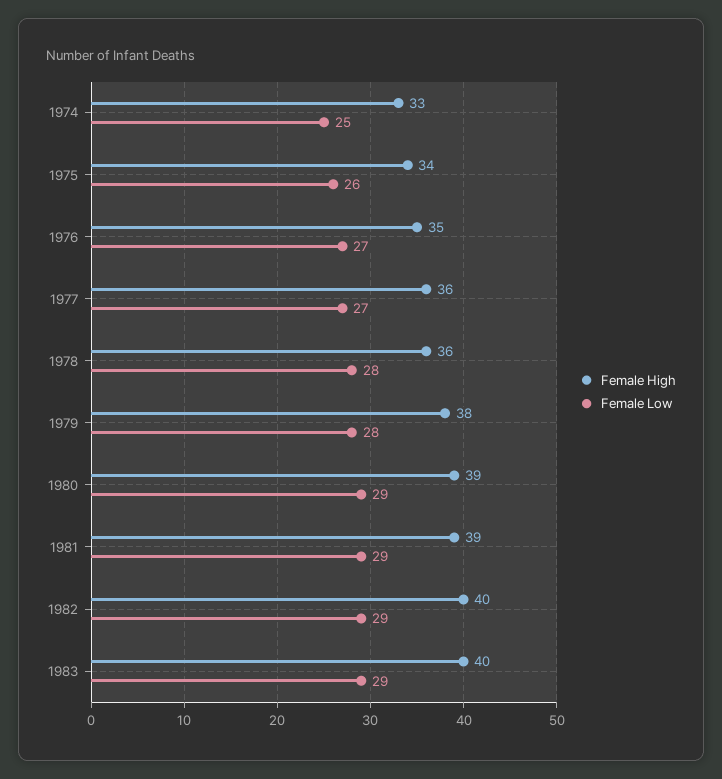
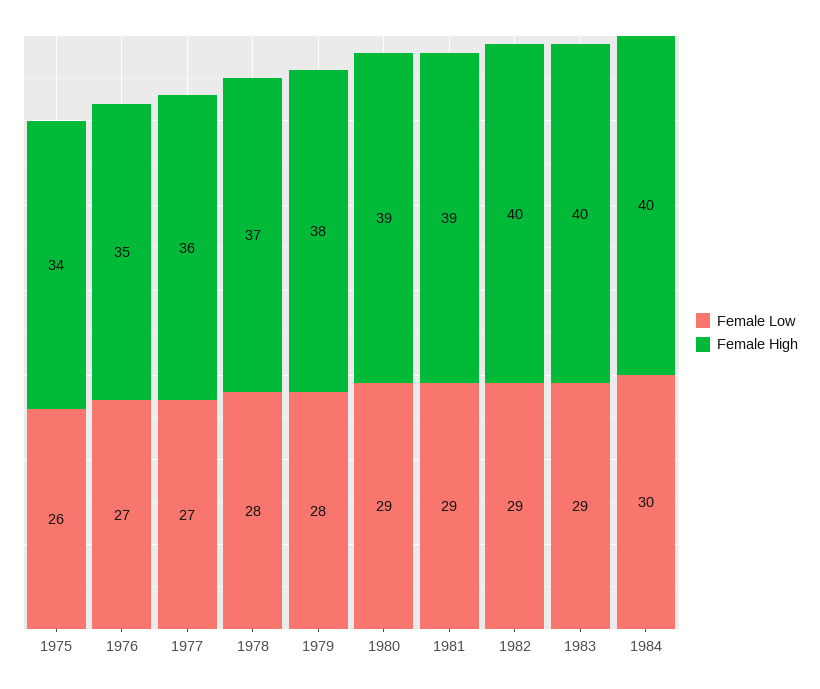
Female High, 1974: 33 -> none
Female Low, 1974: 25 -> none
Female High, 1978: 36 -> 37
Female Low, 1984: none -> 30
Female High, 1984: none -> 40

